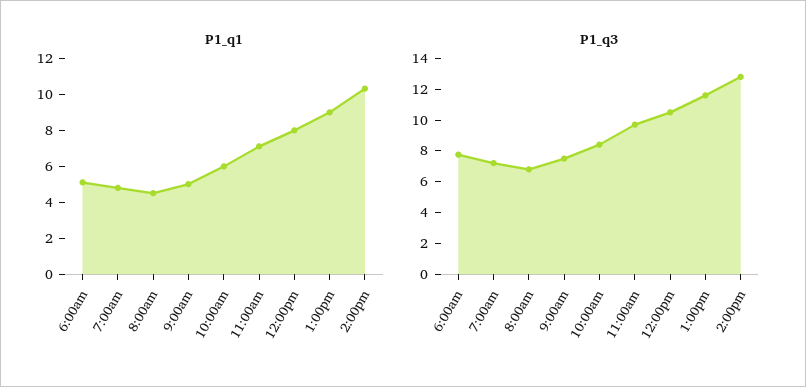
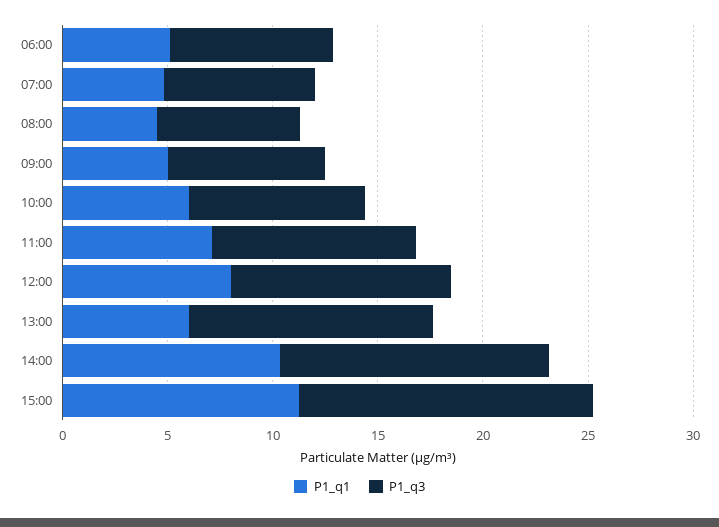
P1_q1, 1:00pm: 9 -> 6
P1_q1, 15:00: none -> 11
P1_q3, 15:00: none -> 14

